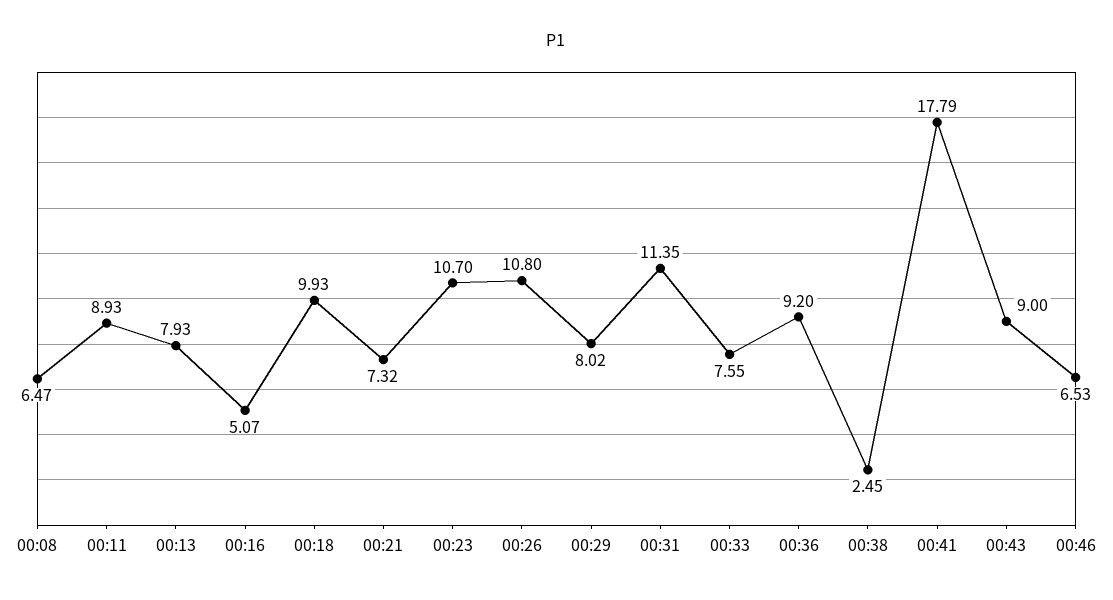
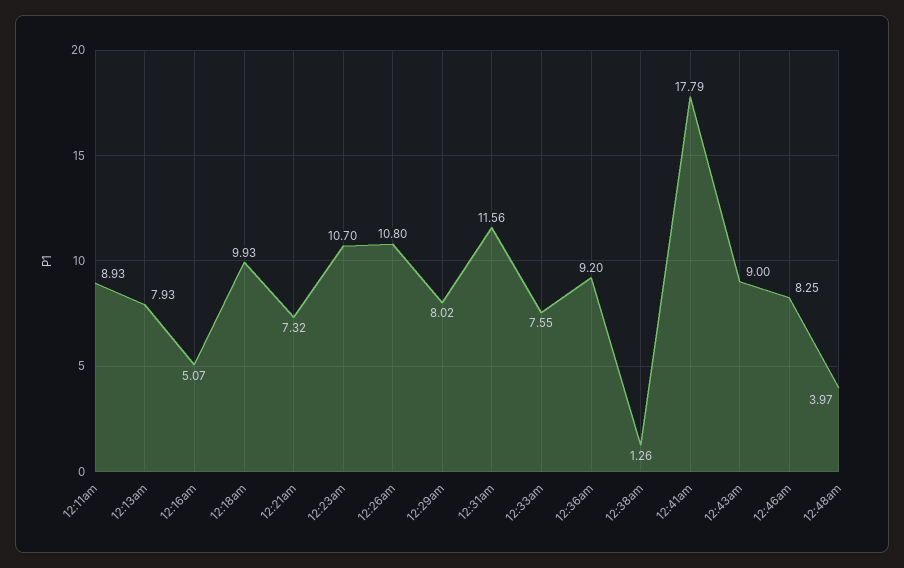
00:08: 6.47 -> none
00:31: 11.35 -> 11.56
00:38: 2.45 -> 1.26
00:46: 6.53 -> 8.25
12:48am: none -> 3.97

